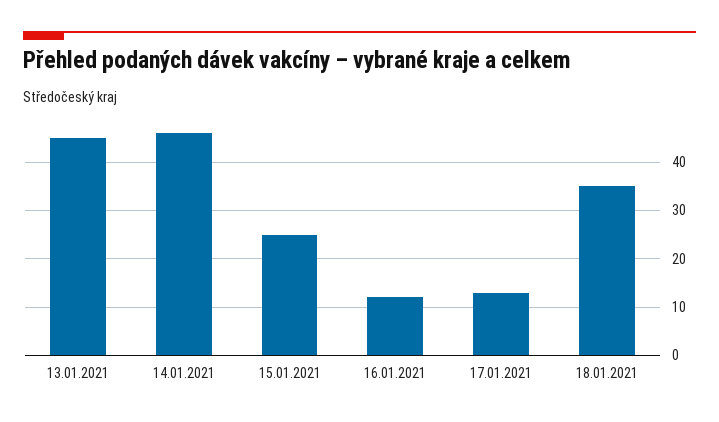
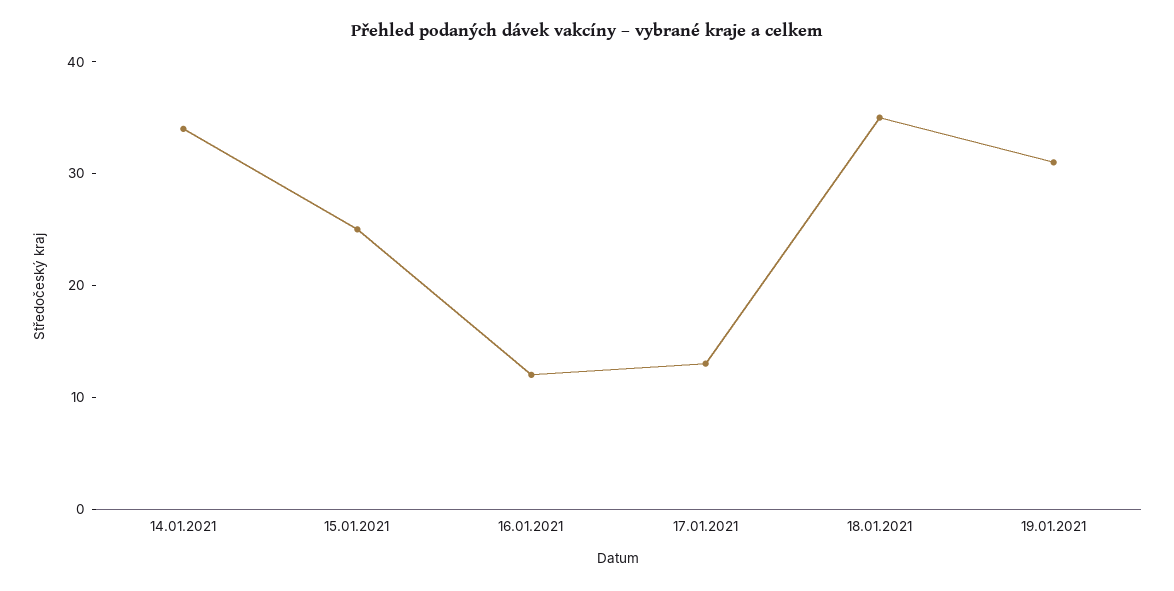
13.01.2021: 45 -> none
14.01.2021: 45 -> 34
19.01.2021: none -> 31

